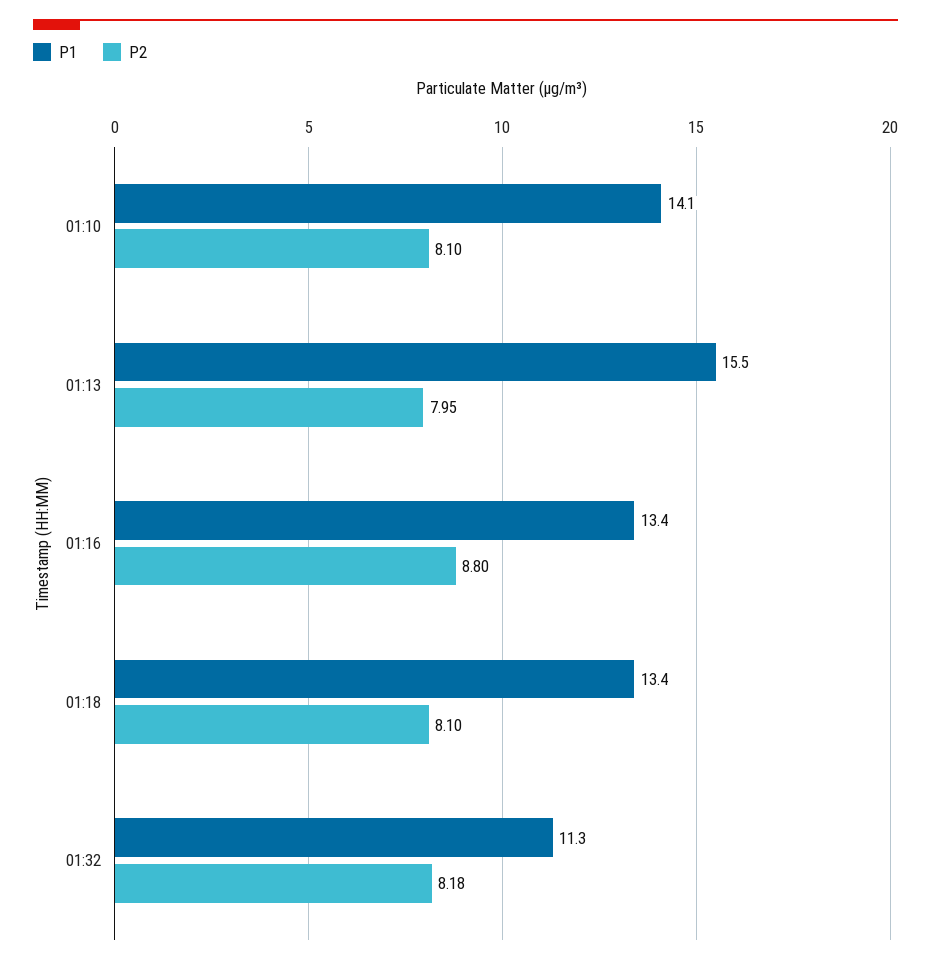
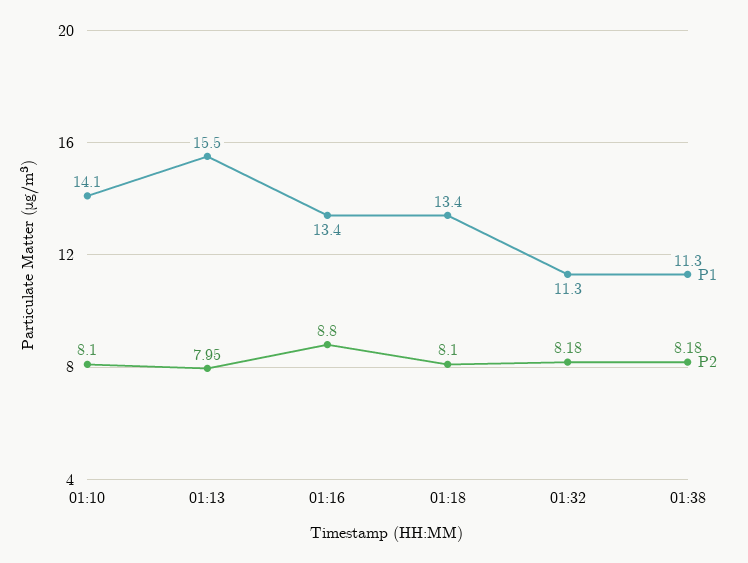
P1, 01:38: none -> 11.3
P2, 01:38: none -> 8.18

